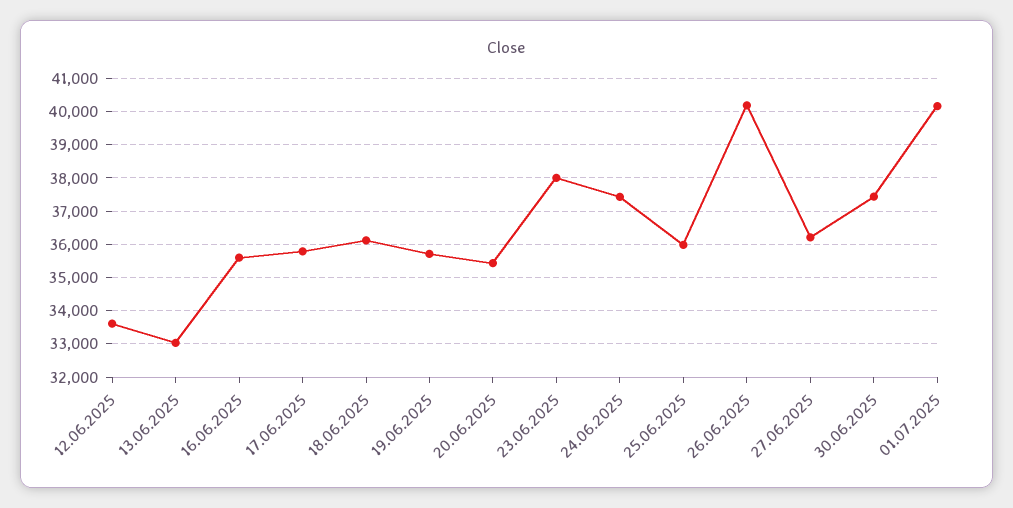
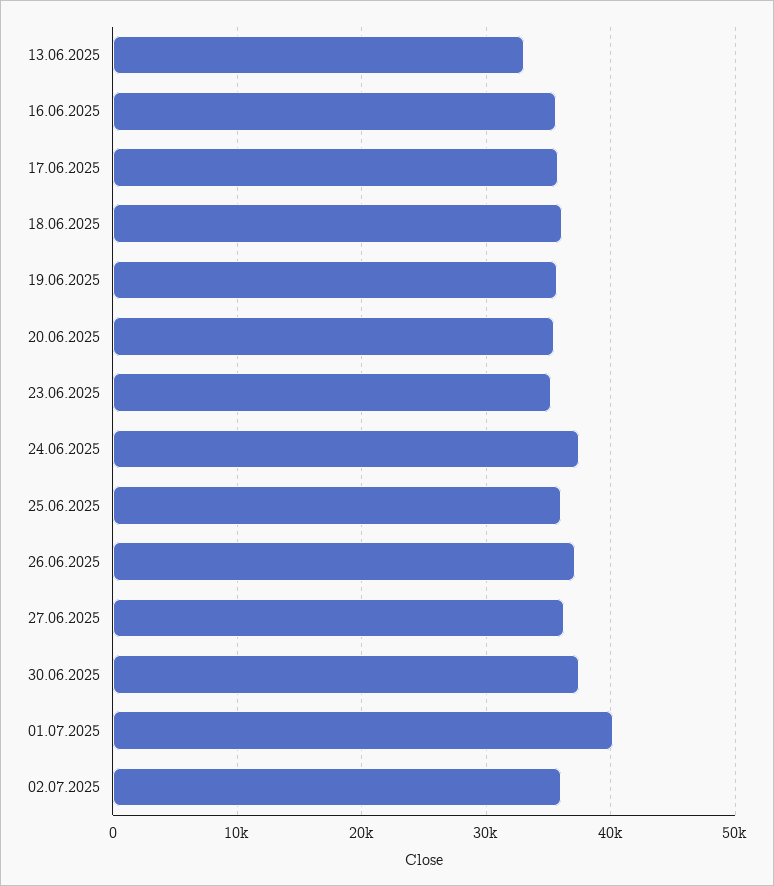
12.06.2025: 33600 -> none
23.06.2025: 38000 -> 35000
26.06.2025: 40200 -> 37000
02.07.2025: none -> 36000

